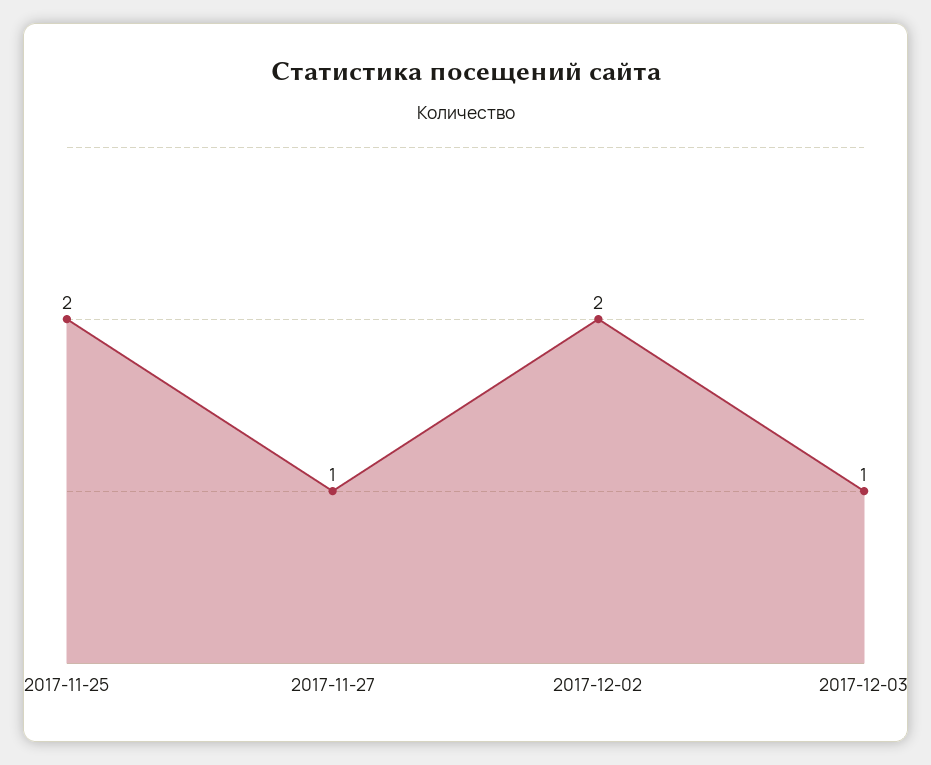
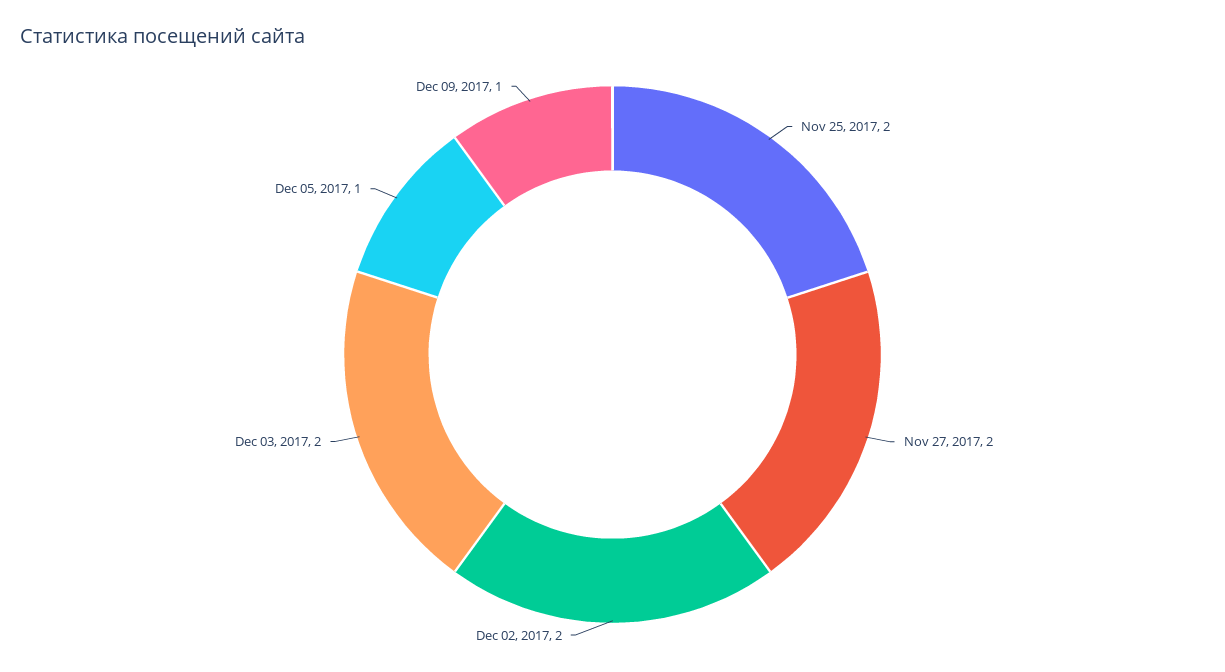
2017-11-27: 1 -> 2
2017-12-03: 1 -> 2
Dec 05, 2017: none -> 1
Dec 09, 2017: none -> 1

